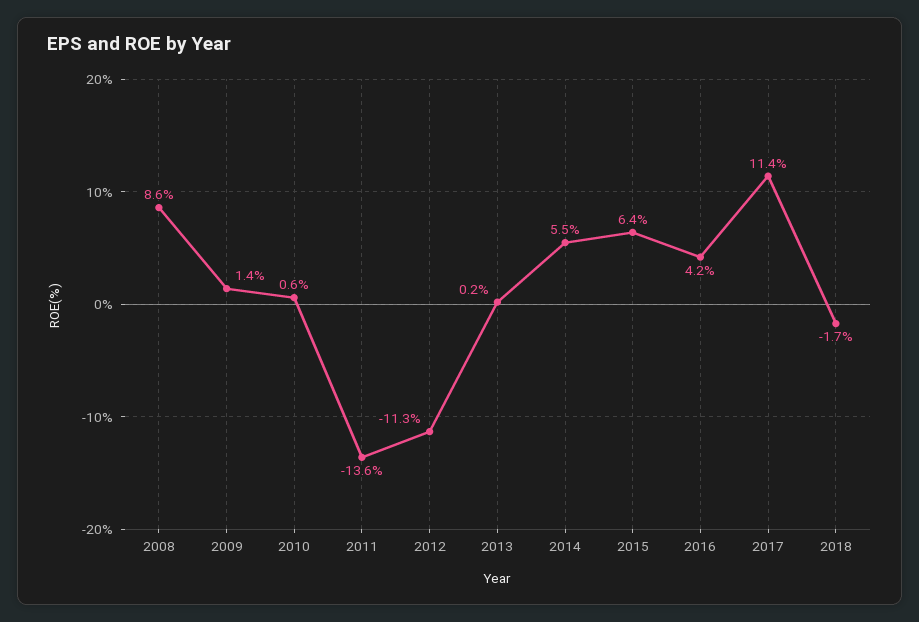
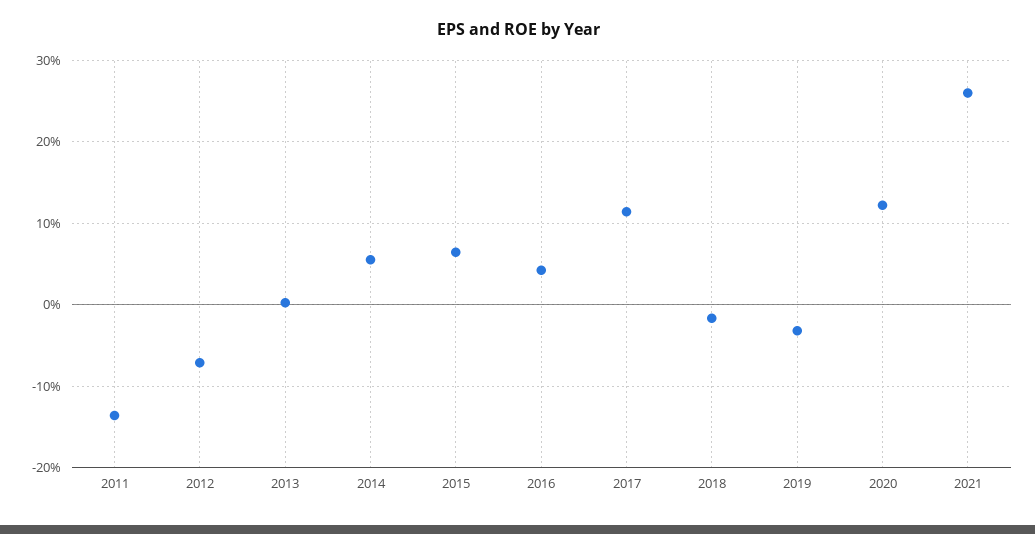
2008: 8.6 -> none
2009: 1.4 -> none
2010: 0.6 -> none
2012: -11.3 -> -7
2019: none -> -3
2020: none -> 12
2021: none -> 26

